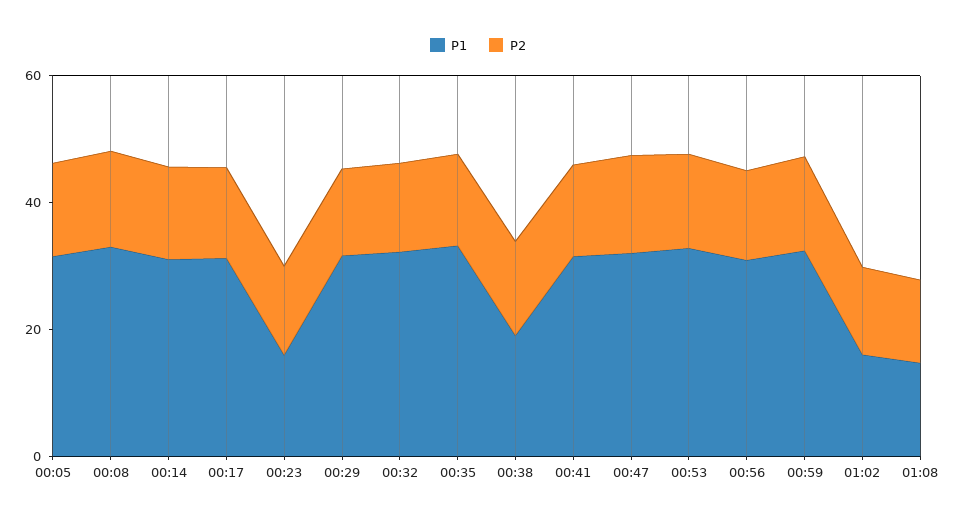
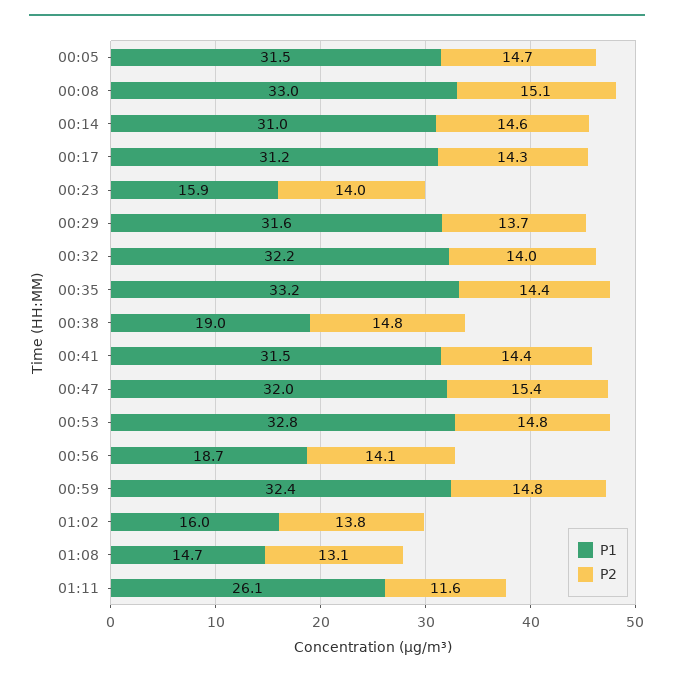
P1, 00:56: 30 -> 18.7
P1, 01:11: none -> 26.1
P2, 01:11: none -> 11.6

